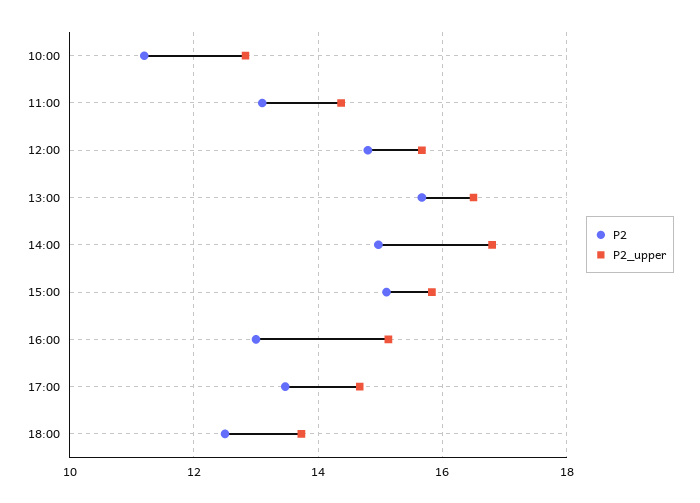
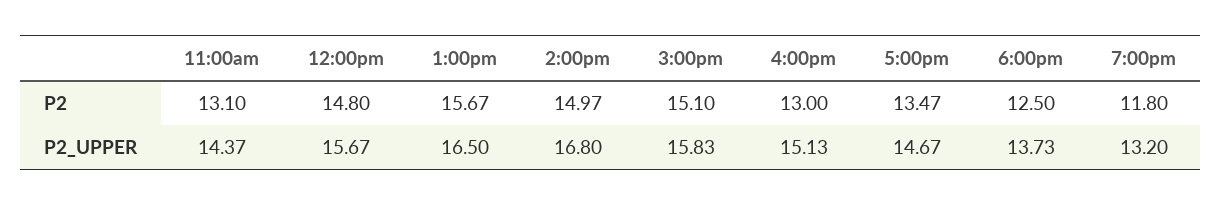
P2, 10:00: 11.2 -> none
P2_upper, 10:00: 12.8 -> none
P2, 7:00pm: none -> 11.8
P2_upper, 7:00pm: none -> 13.2

